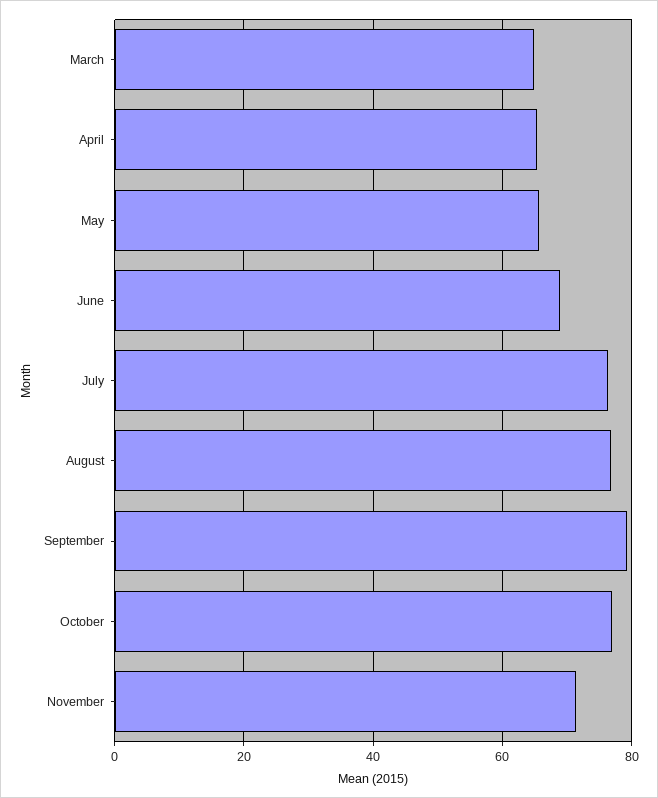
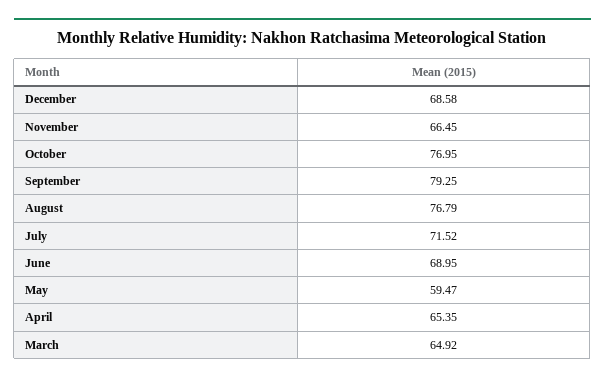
May: 66 -> 59.47
July: 76 -> 71.52
November: 72 -> 66.45
December: none -> 68.58

